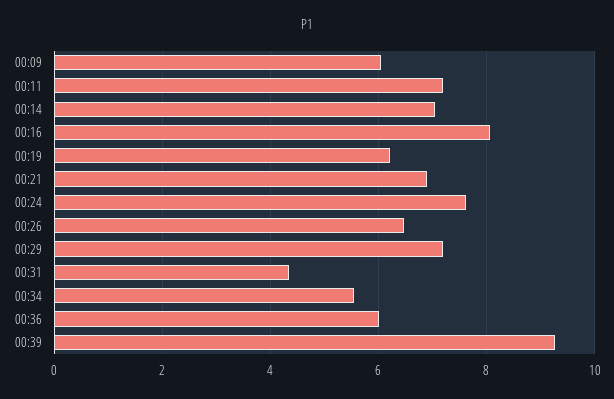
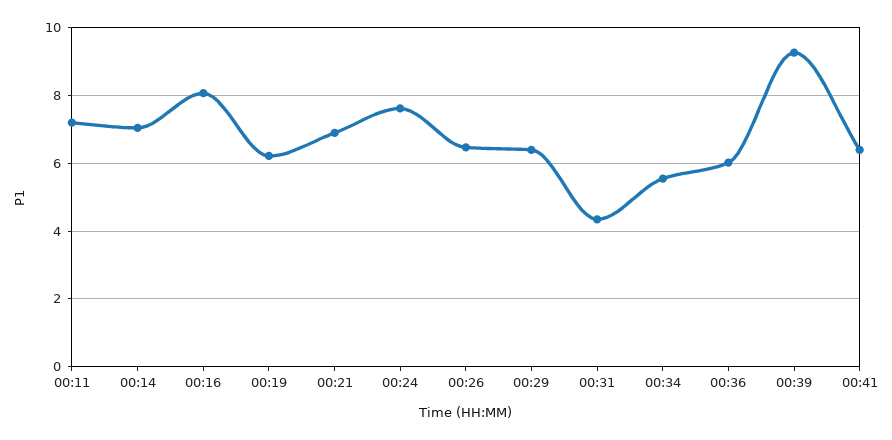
00:09: 6 -> none
00:29: 7.2 -> 6.4
00:41: none -> 6.4

